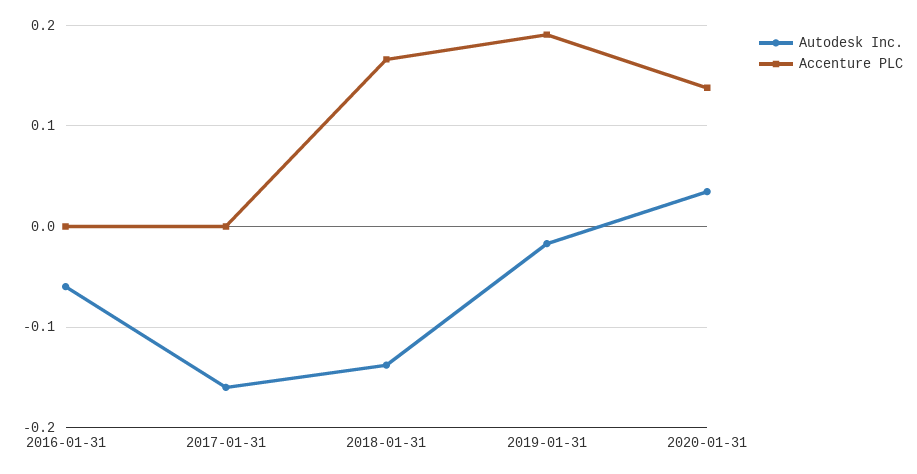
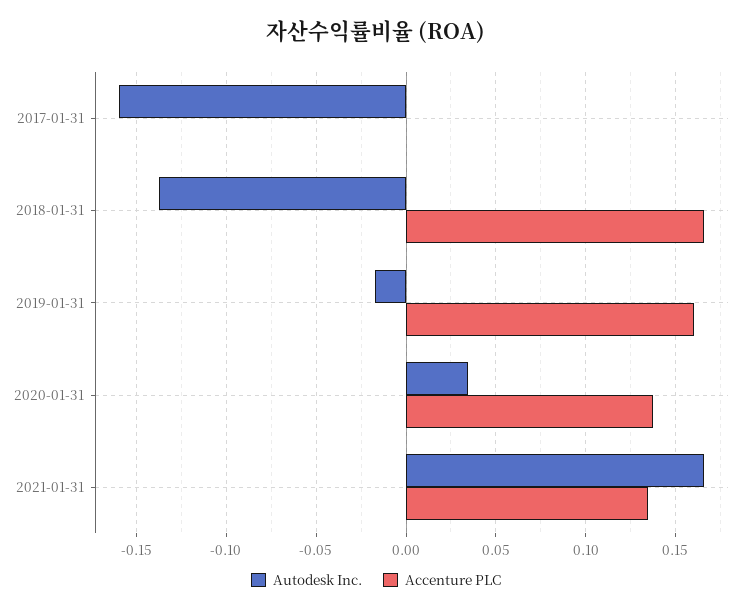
Autodesk Inc., 2016-01-31: -0.06 -> none
Accenture PLC, 2016-01-31: 0 -> none
Accenture PLC, 2019-01-31: 0.19 -> 0.16
Autodesk Inc., 2021-01-31: none -> 0.165
Accenture PLC, 2021-01-31: none -> 0.135

